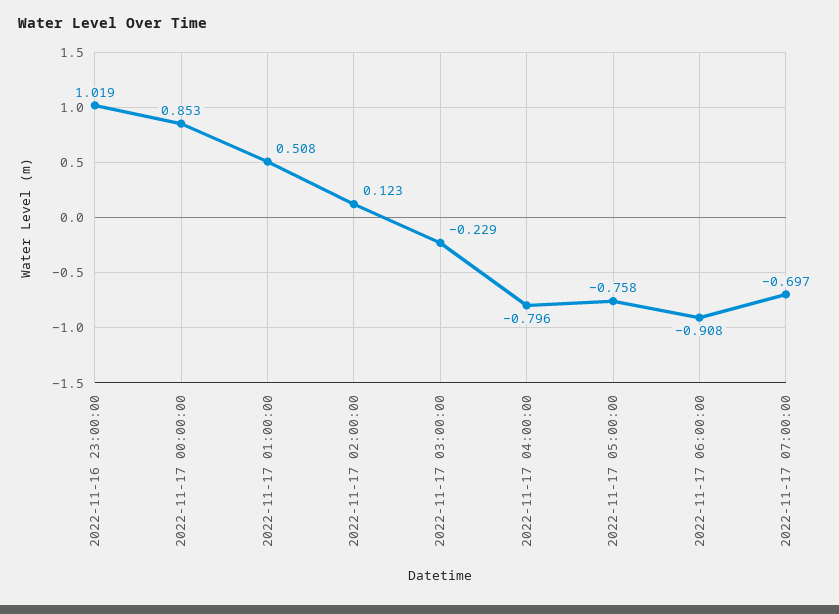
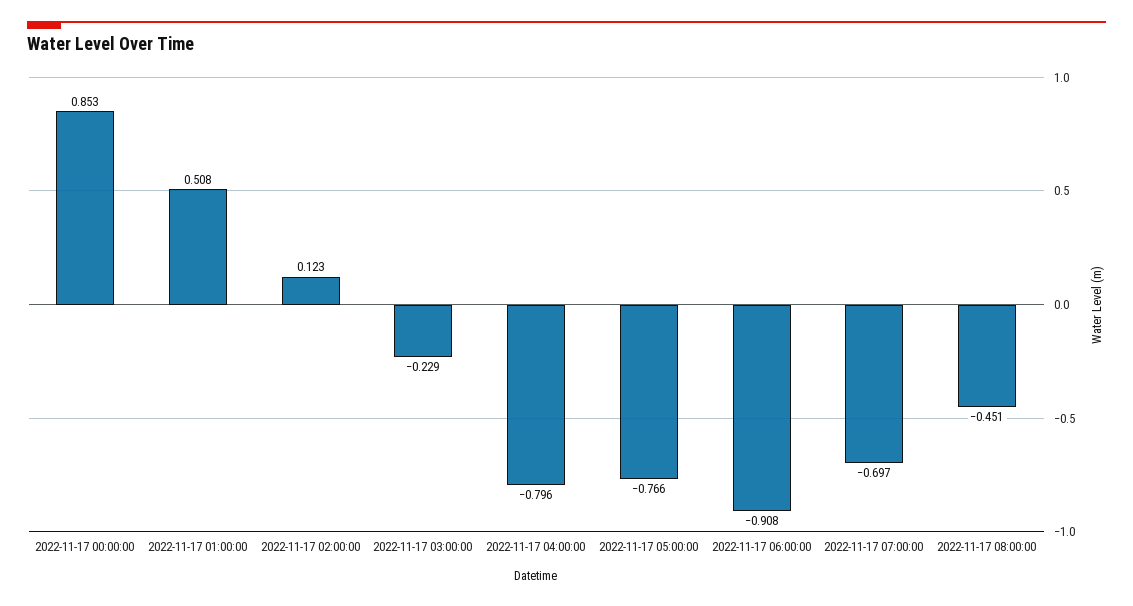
2022-11-16 23:00:00: 1.019 -> none
2022-11-17 05:00:00: -0.758 -> -0.766
2022-11-17 08:00:00: none -> -0.451

